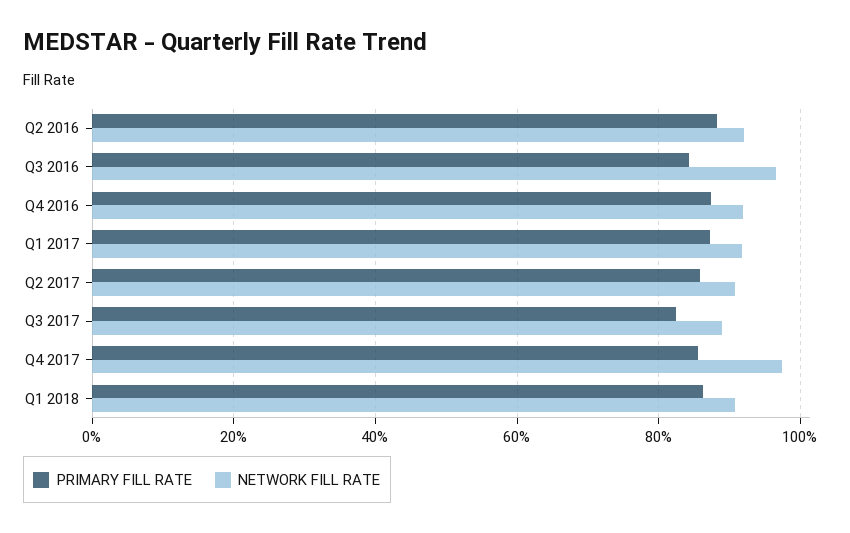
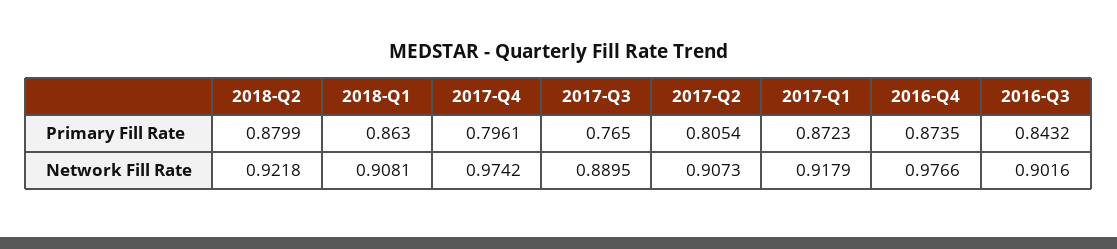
PRIMARY FILL RATE, Q2 2016: 0.88 -> none
NETWORK FILL RATE, Q2 2016: 0.92 -> none
NETWORK FILL RATE, Q3 2016: 0.96 -> 0.9016
NETWORK FILL RATE, Q4 2016: 0.92 -> 0.9766
PRIMARY FILL RATE, Q2 2017: 0.86 -> 0.8054
PRIMARY FILL RATE, Q3 2017: 0.82 -> 0.765
PRIMARY FILL RATE, Q4 2017: 0.86 -> 0.7961
PRIMARY FILL RATE, 2018-Q2: none -> 0.8799
NETWORK FILL RATE, 2018-Q2: none -> 0.9218

